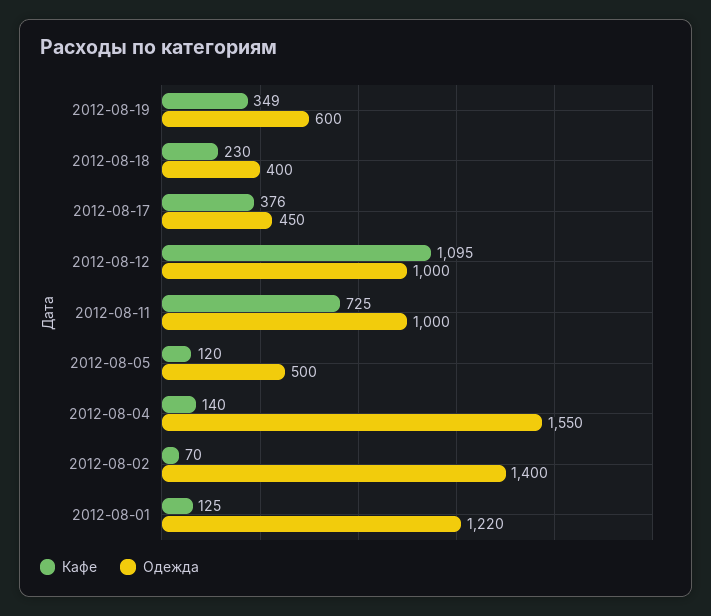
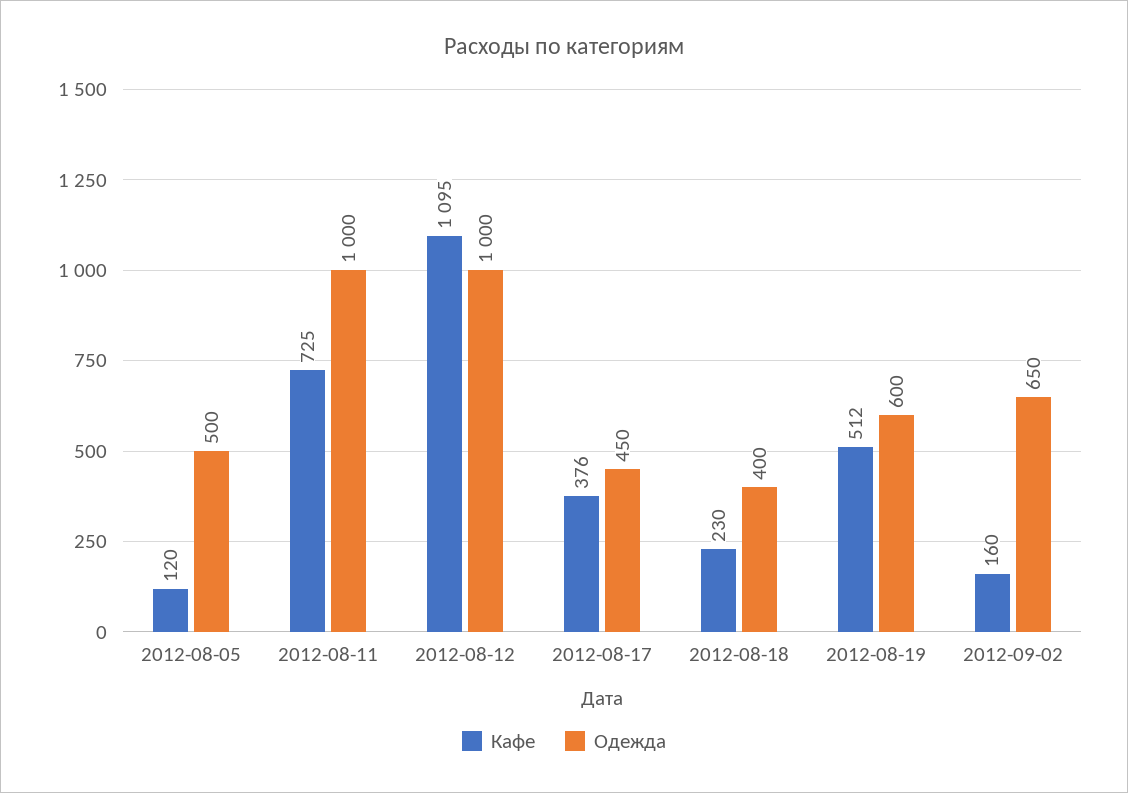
Кафе, 2012-08-19: 349 -> 512
Кафе, 2012-08-04: 140 -> none
Одежда, 2012-08-04: 1550 -> none
Кафе, 2012-08-02: 70 -> none
Одежда, 2012-08-02: 1400 -> none
Кафе, 2012-08-01: 125 -> none
Одежда, 2012-08-01: 1220 -> none
Кафе, 2012-09-02: none -> 160
Одежда, 2012-09-02: none -> 650

